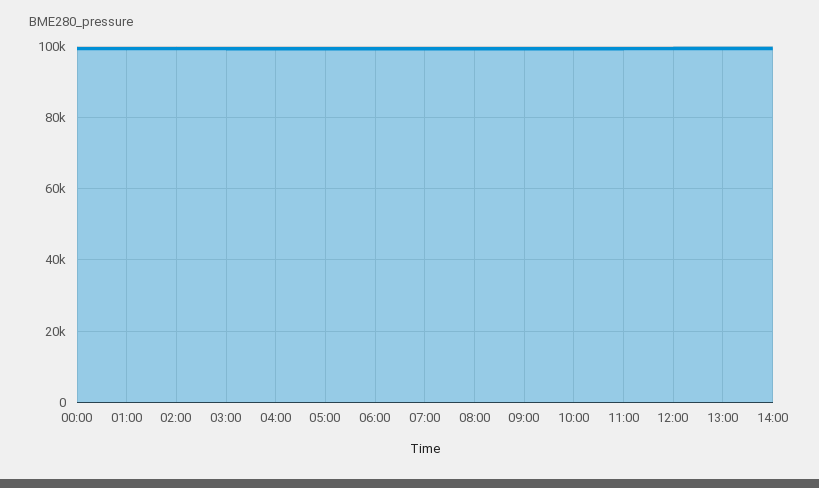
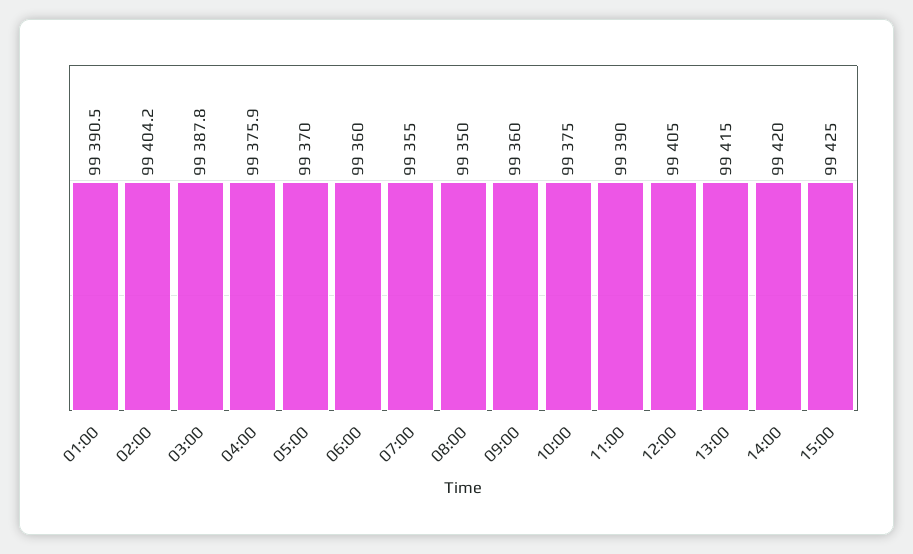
00:00: 100000 -> none
15:00: none -> 99425

